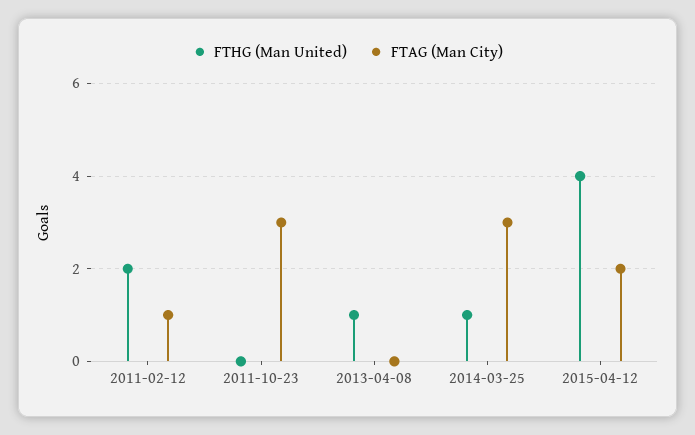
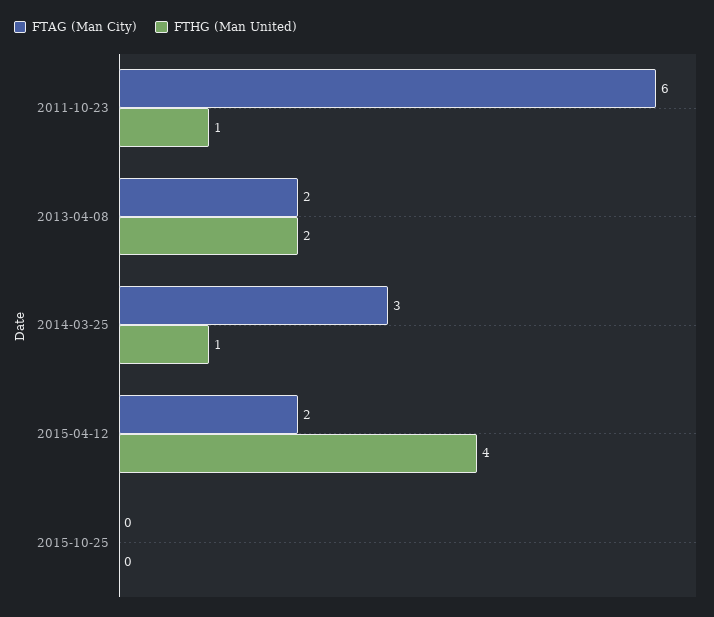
FTHG (Man United), 2011-02-12: 2 -> none
FTAG (Man City), 2011-02-12: 1 -> none
FTHG (Man United), 2011-10-23: 0 -> 1
FTAG (Man City), 2011-10-23: 3 -> 6
FTHG (Man United), 2013-04-08: 1 -> 2
FTAG (Man City), 2013-04-08: 0 -> 2
FTAG (Man City), 2015-10-25: none -> 0
FTHG (Man United), 2015-10-25: none -> 0

